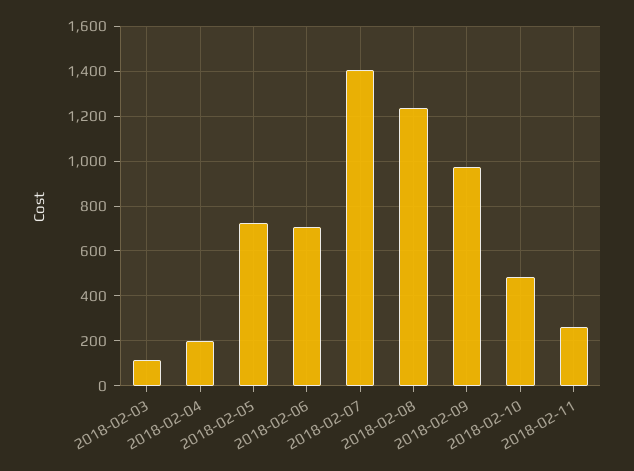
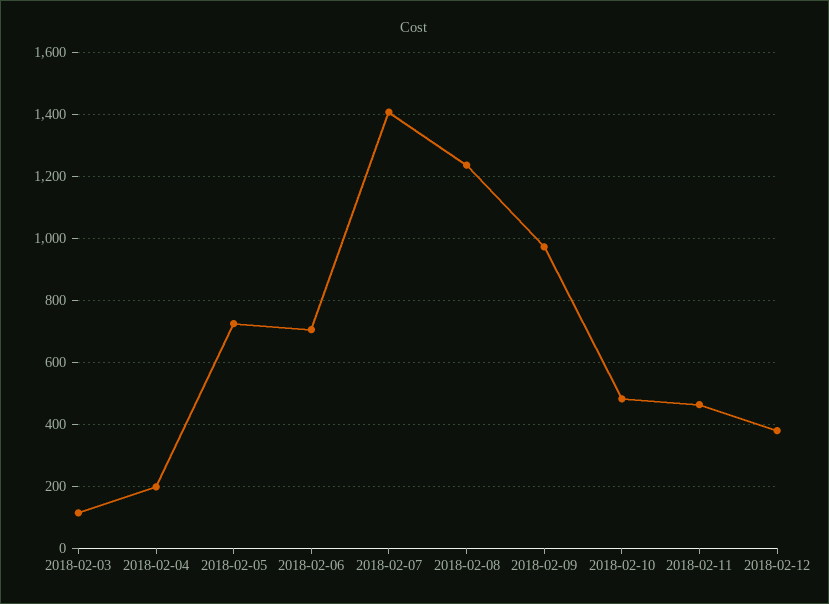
2018-02-11: 250 -> 460
2018-02-12: none -> 380

